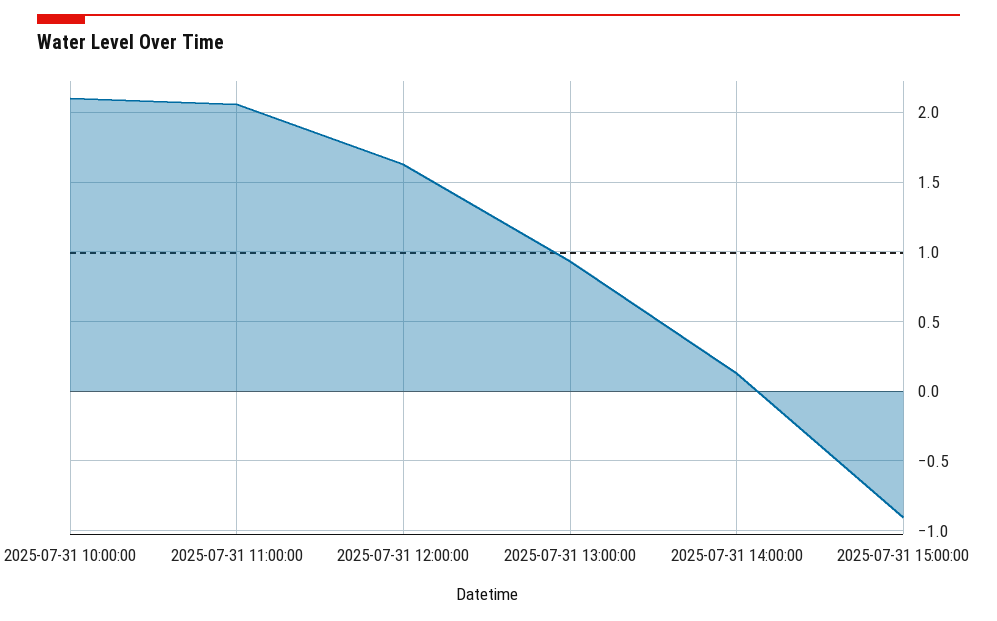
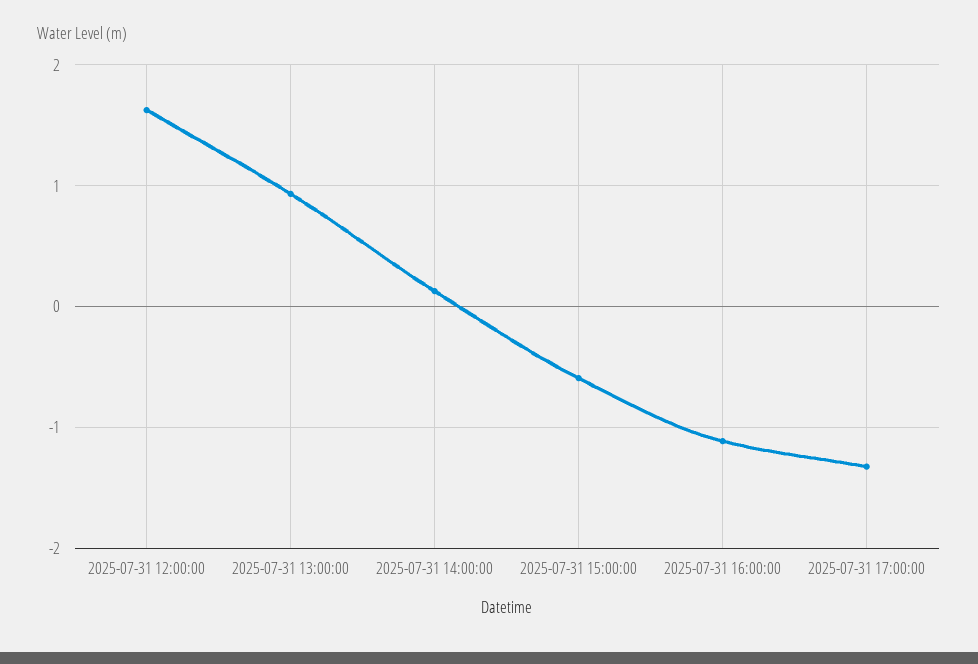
2025-07-31 10:00:00: 2.1 -> none
2025-07-31 11:00:00: 2.05 -> none
2025-07-31 15:00:00: -0.9 -> -0.6
2025-07-31 16:00:00: none -> -1.1
2025-07-31 17:00:00: none -> -1.3

